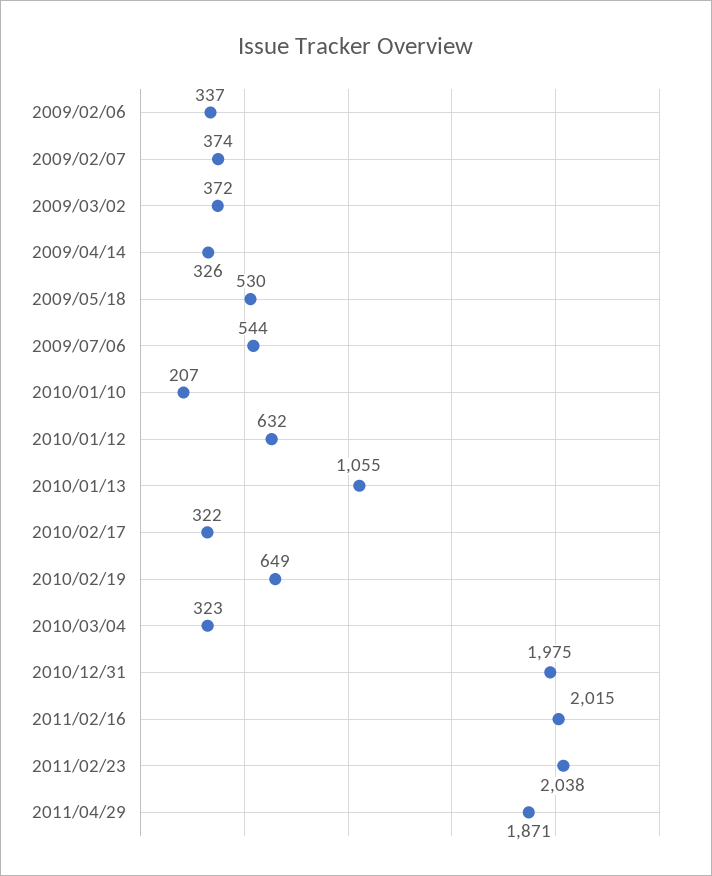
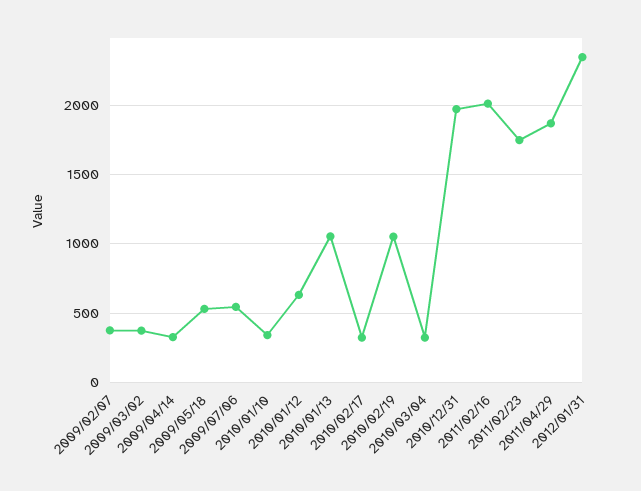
2009/02/06: 337 -> none
2010/01/10: 207 -> 350
2010/02/19: 649 -> 1050
2011/02/23: 2038 -> 1750
2012/01/31: none -> 2350

